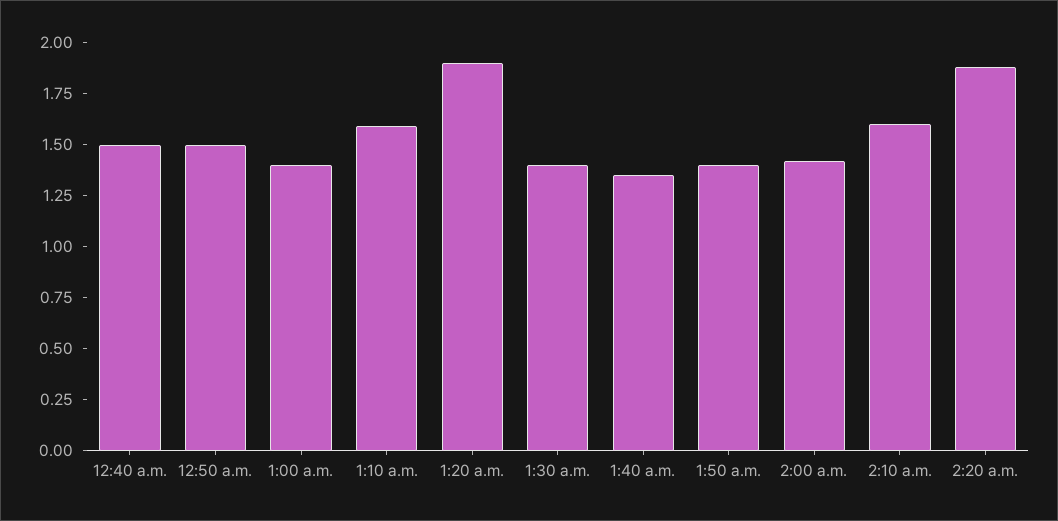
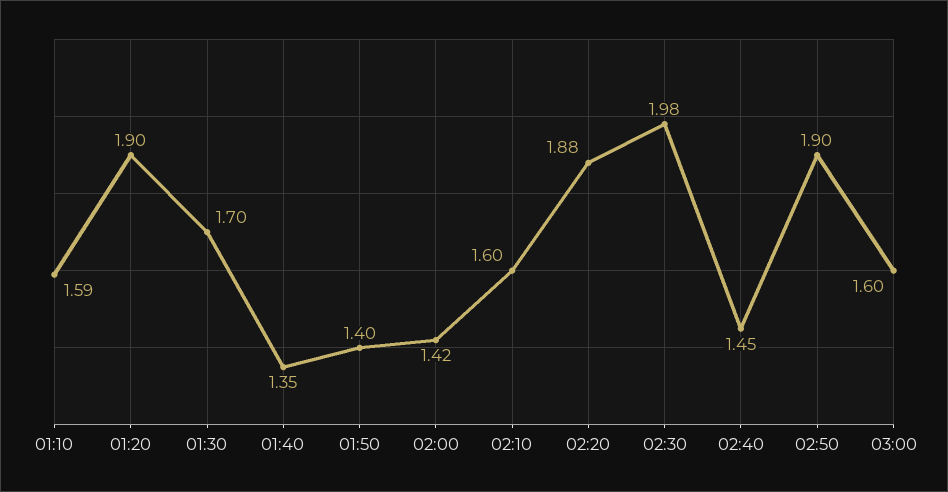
12:40 a.m.: 1.5 -> none
12:50 a.m.: 1.5 -> none
1:00 a.m.: 1.4 -> none
1:30 a.m.: 1.4 -> 1.7
02:30: none -> 1.98
02:40: none -> 1.45
02:50: none -> 1.9
03:00: none -> 1.6

